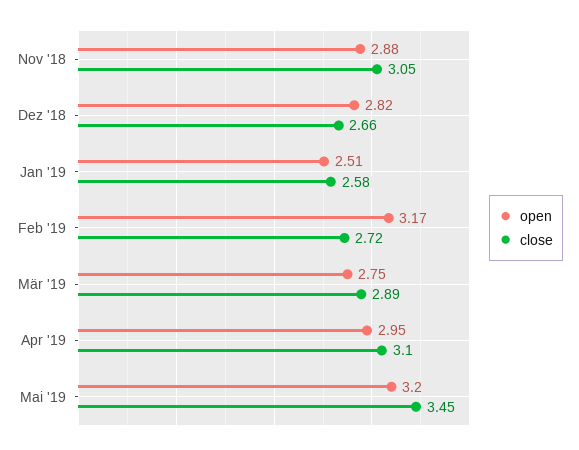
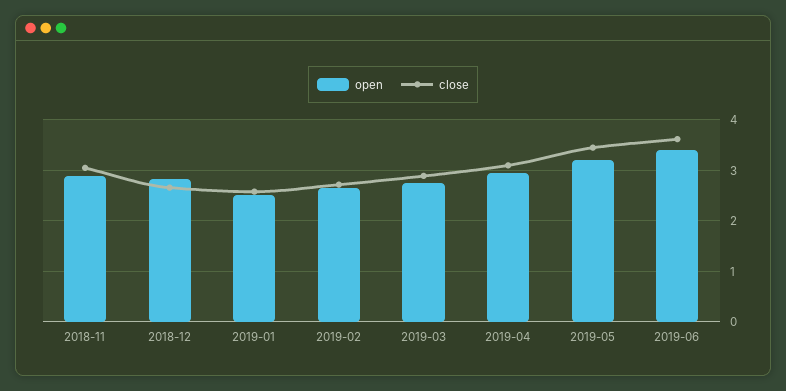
open, Feb '19: 3.17 -> 2.6
open, 2019-06: none -> 3.4
close, 2019-06: none -> 3.6

